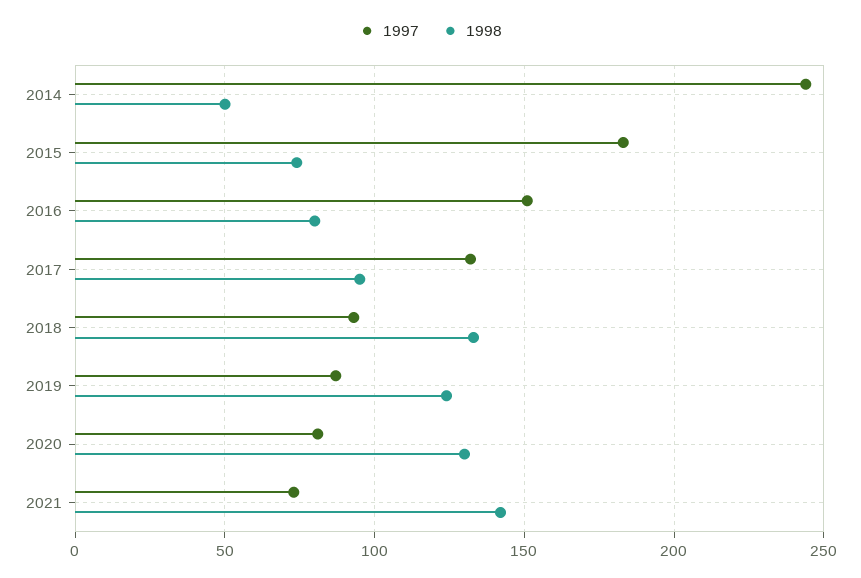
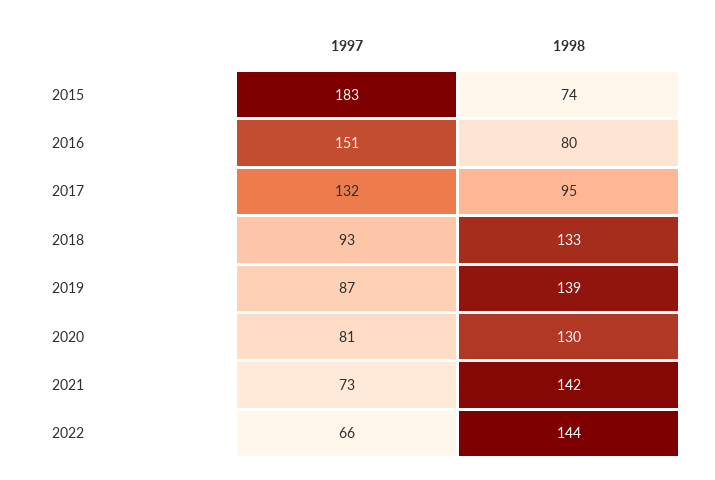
1997, 2014: 245 -> none
1998, 2014: 50 -> none
1998, 2019: 125 -> 139
1997, 2022: none -> 66
1998, 2022: none -> 144

